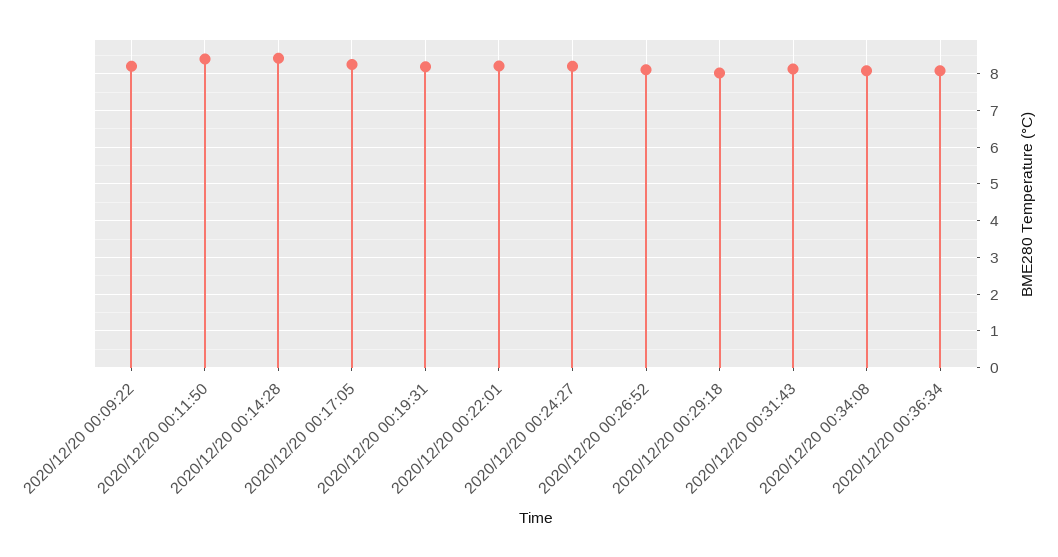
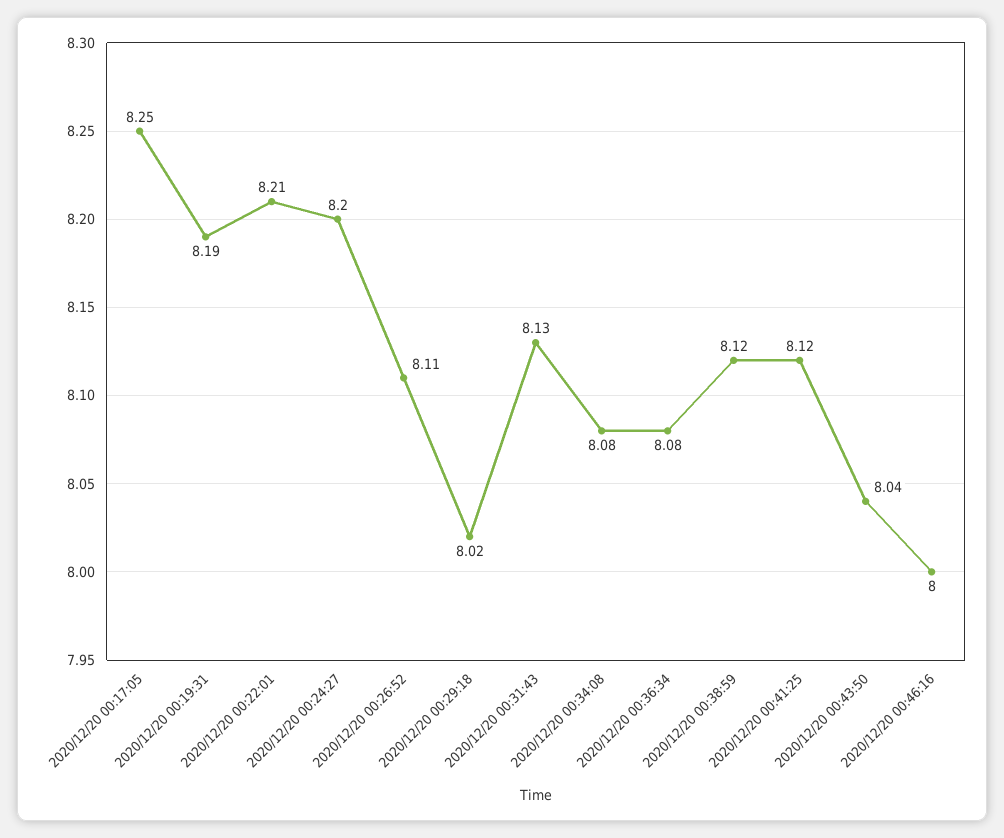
2020/12/20 00:09:22: 8.2 -> none
2020/12/20 00:11:50: 8.4 -> none
2020/12/20 00:14:28: 8.4 -> none
2020/12/20 00:38:59: none -> 8.12
2020/12/20 00:41:25: none -> 8.12
2020/12/20 00:43:50: none -> 8.04
2020/12/20 00:46:16: none -> 8

